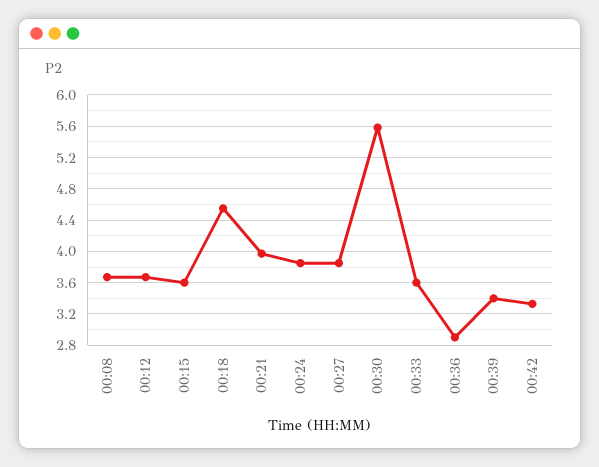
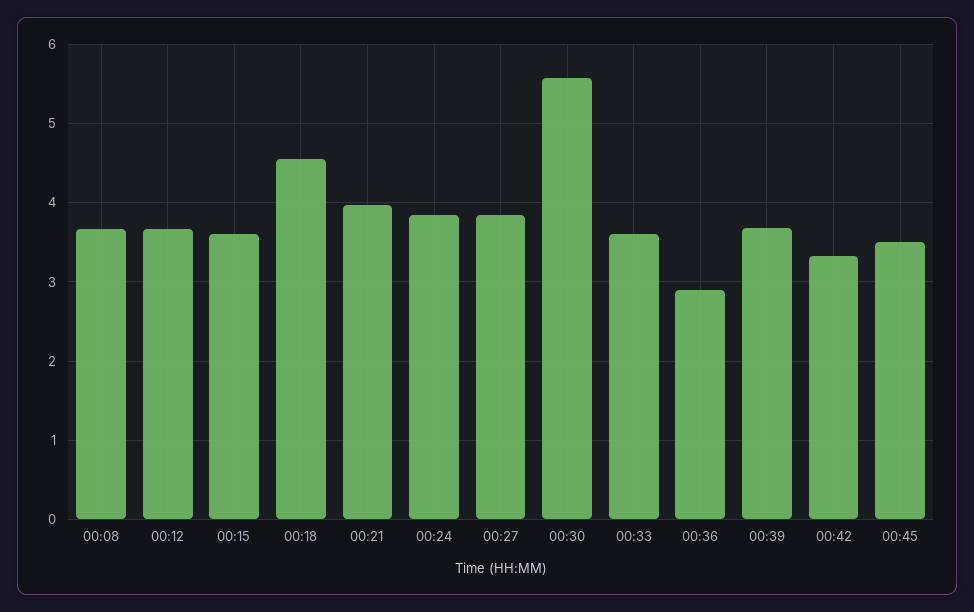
00:39: 3.4 -> 3.7
00:45: none -> 3.5

